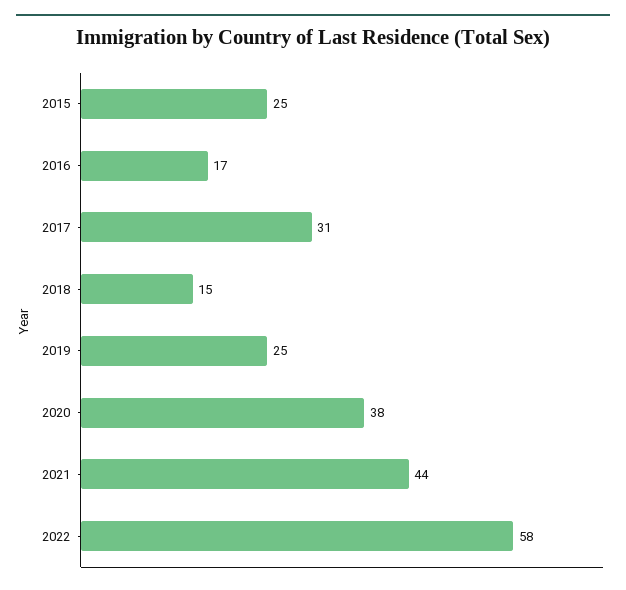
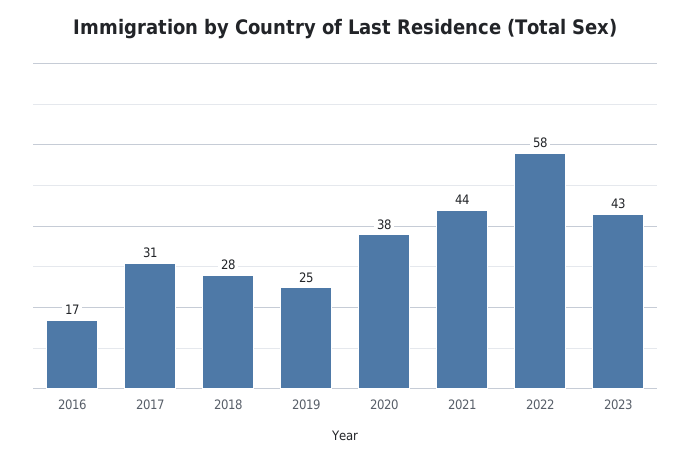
2015: 25 -> none
2018: 15 -> 28
2023: none -> 43

